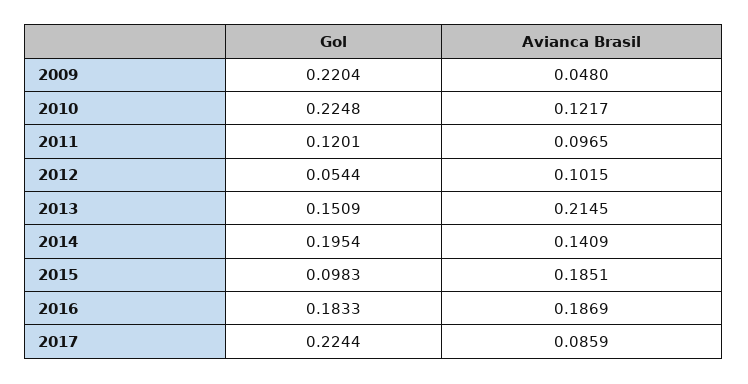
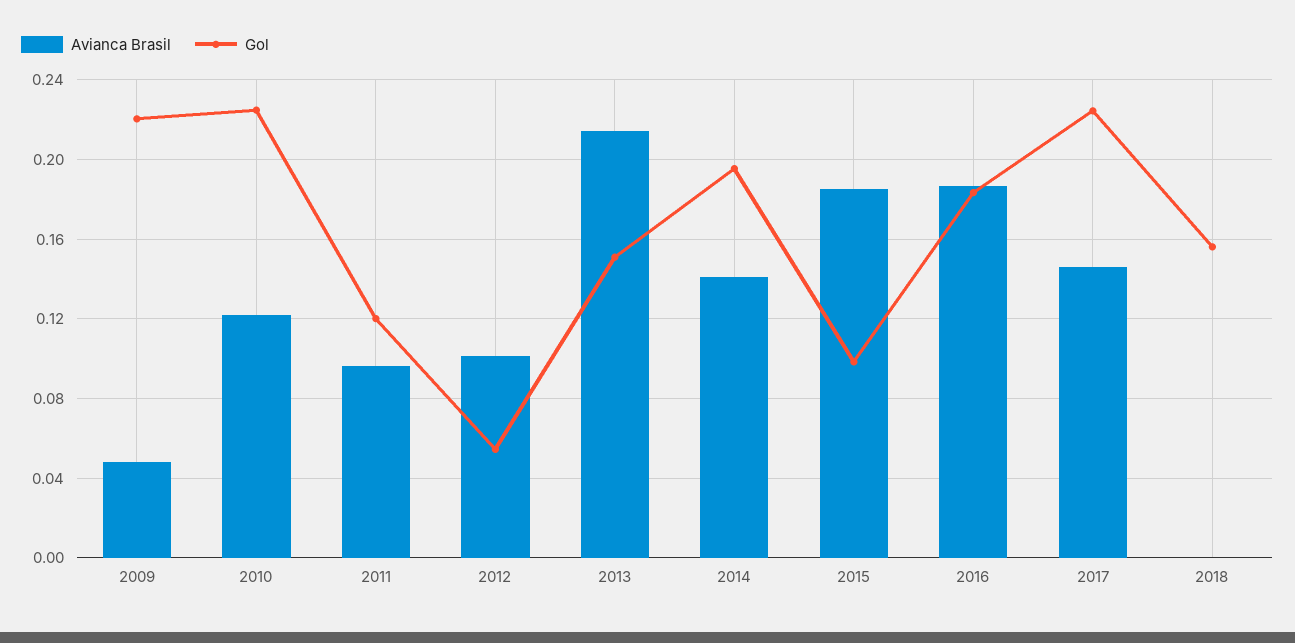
Avianca Brasil, 2017: 0.0859 -> 0.145
Avianca Brasil, 2018: none -> 0
Gol, 2018: none -> 0.155

